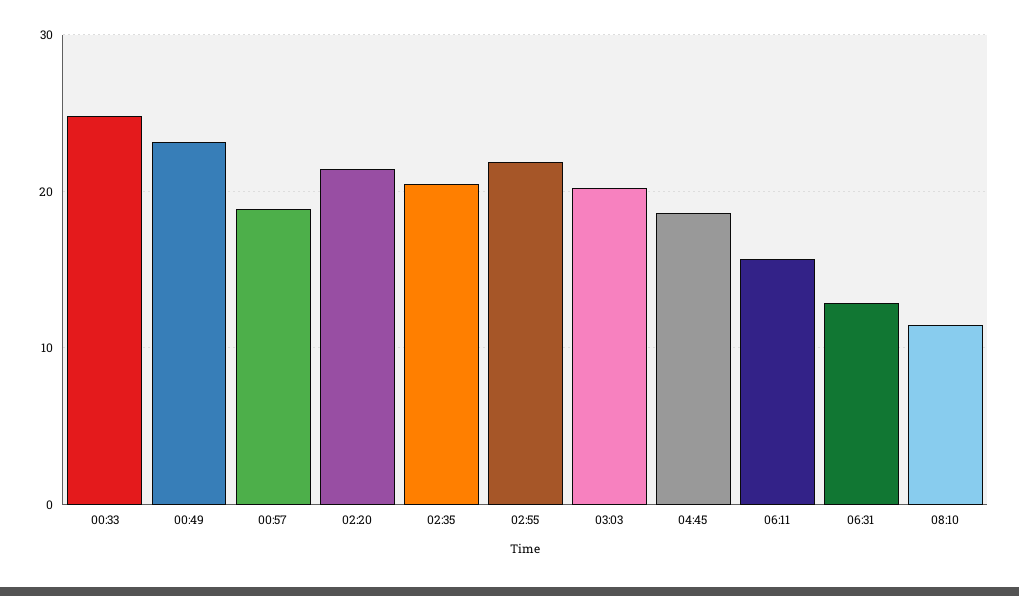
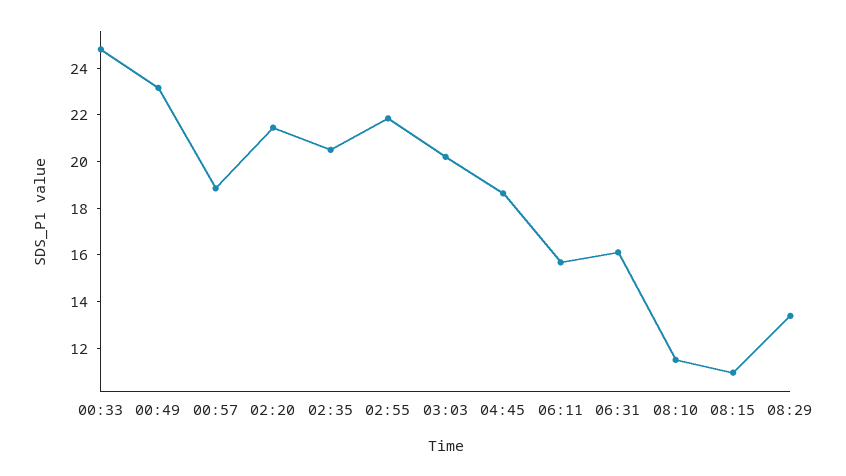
06:31: 13 -> 16
08:15: none -> 11
08:29: none -> 13.5

